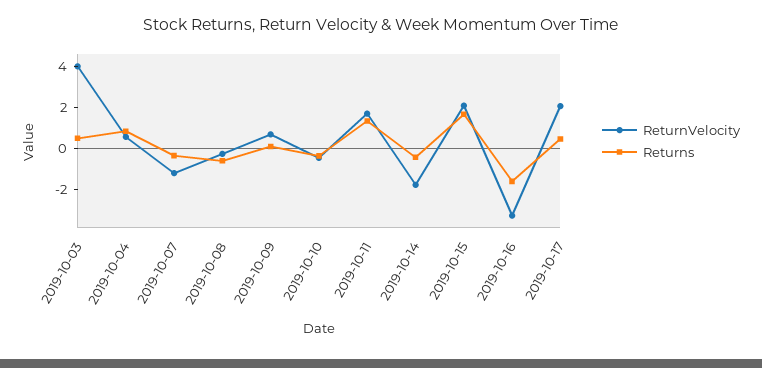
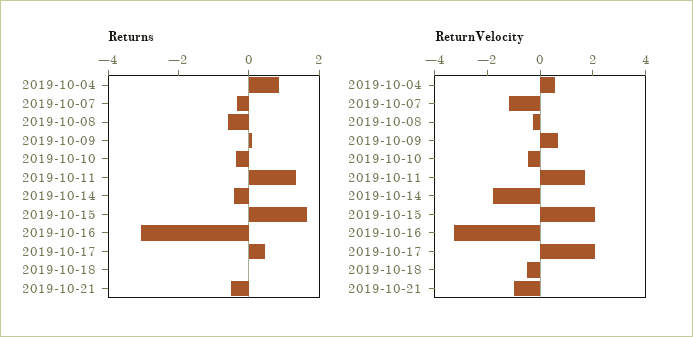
ReturnVelocity, 2019-10-03: 4 -> none
Returns, 2019-10-03: 0.5 -> none
Returns, 2019-10-16: -1.5 -> -3
Returns, 2019-10-18: none -> 0
Returns, 2019-10-21: none -> -0.5
ReturnVelocity, 2019-10-18: none -> -0.5
ReturnVelocity, 2019-10-21: none -> -1

